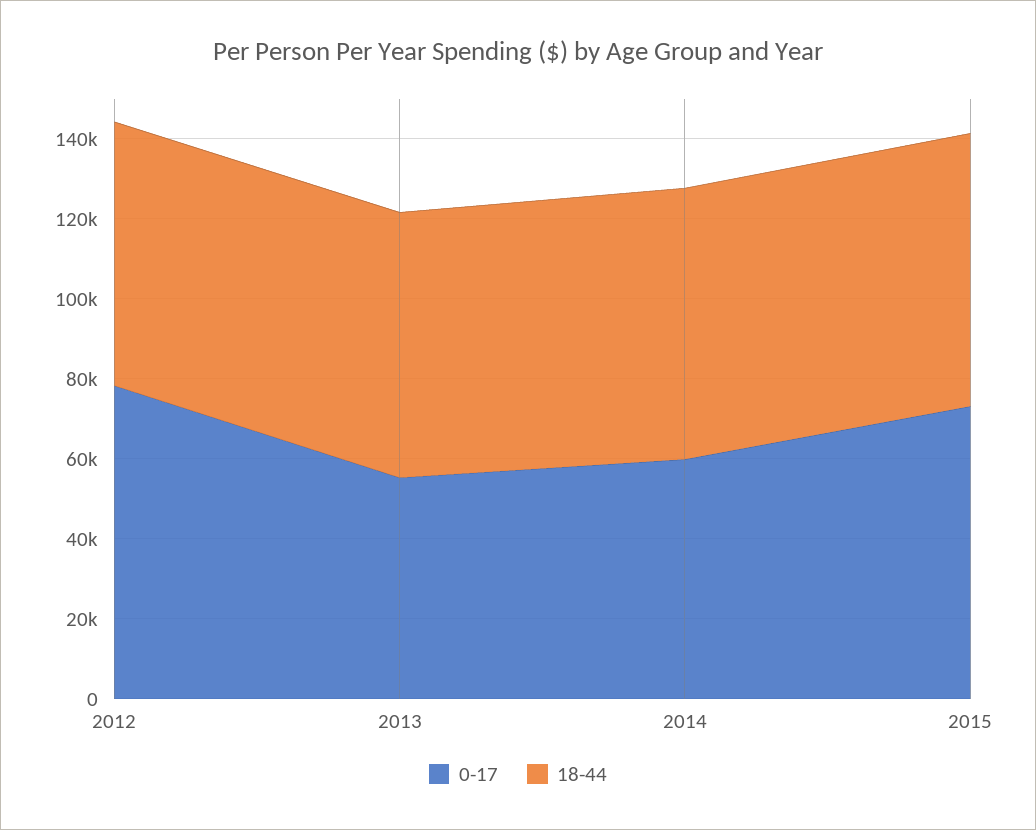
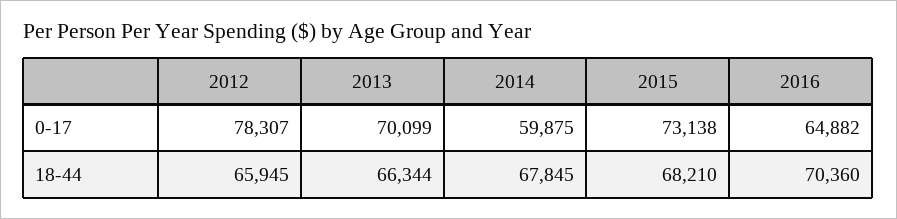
0-17, 2013: 55000 -> 70099
0-17, 2016: none -> 64882
18-44, 2016: none -> 70360

